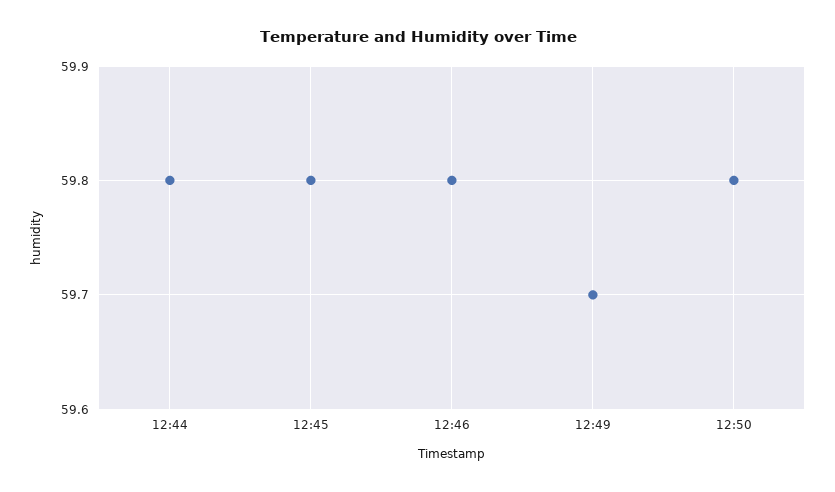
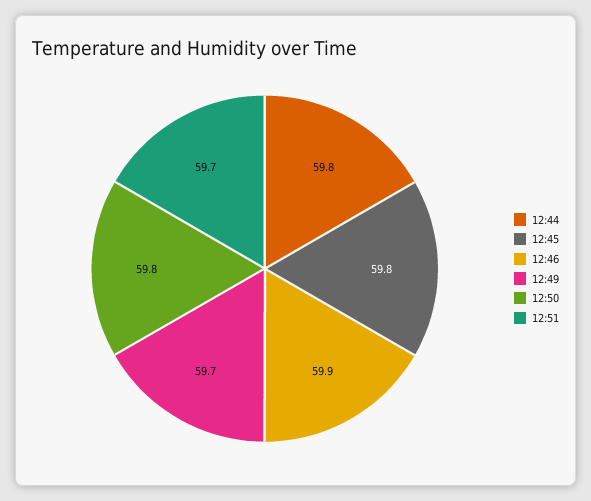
12:46: 59.8 -> 59.9
12:51: none -> 59.7

